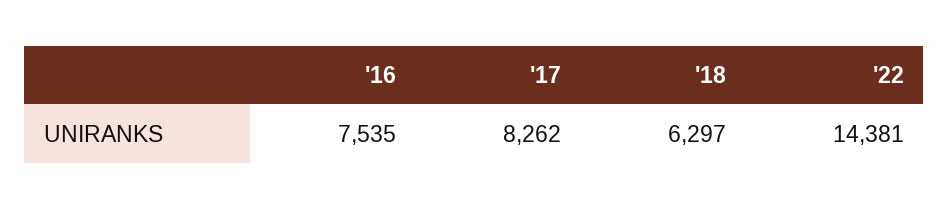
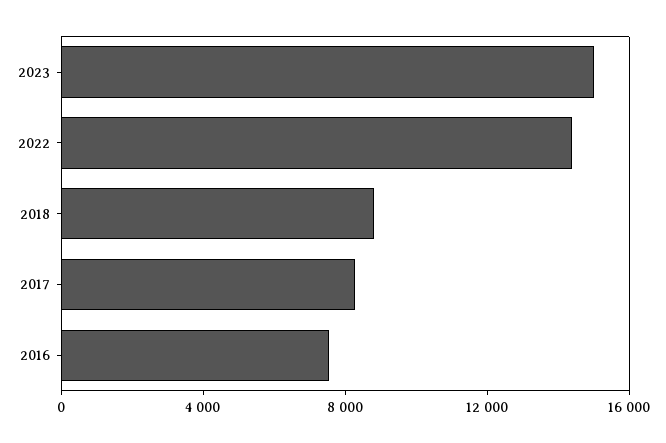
'18: 6297 -> 9000
2023: none -> 15000

